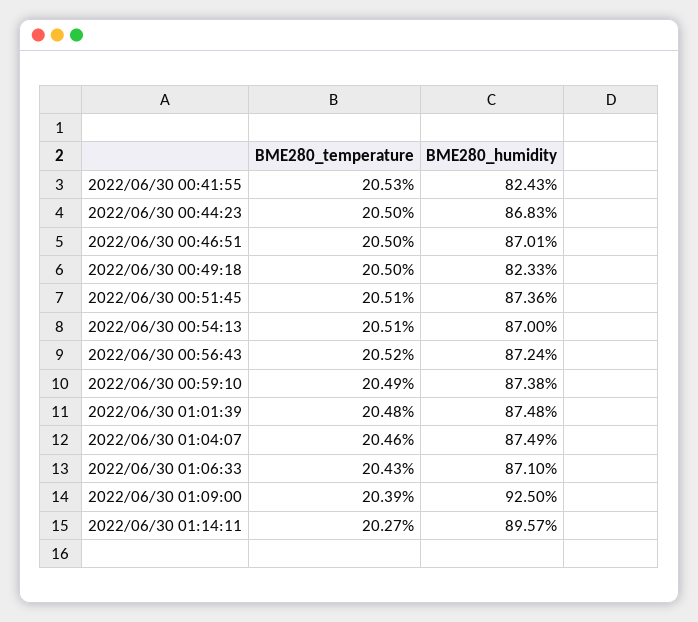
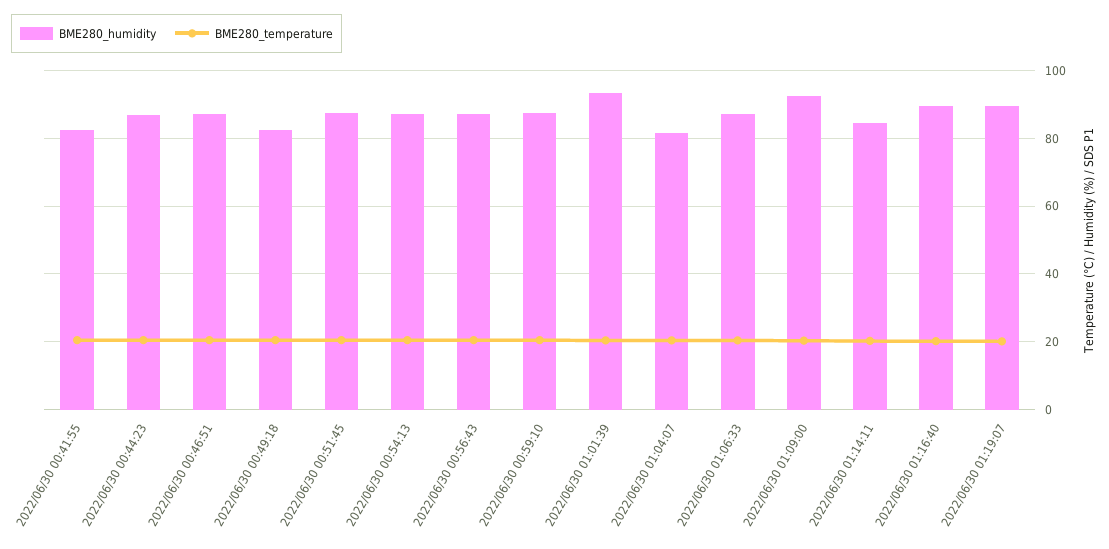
BME280_humidity, 2022/06/30 01:01:39: 87.48 -> 94
BME280_humidity, 2022/06/30 01:04:07: 87.49 -> 82
BME280_humidity, 2022/06/30 01:14:11: 89.57 -> 84
BME280_humidity, 2022/06/30 01:16:40: none -> 90
BME280_temperature, 2022/06/30 01:16:40: none -> 20
BME280_humidity, 2022/06/30 01:19:07: none -> 90
BME280_temperature, 2022/06/30 01:19:07: none -> 20

